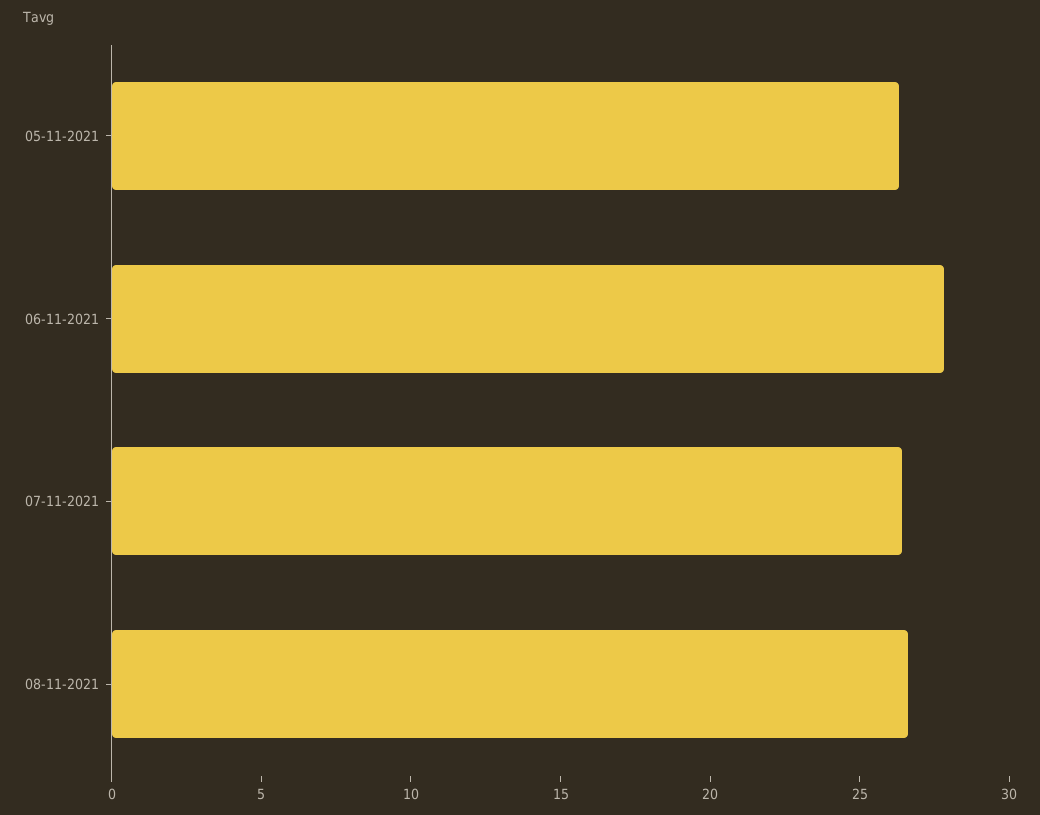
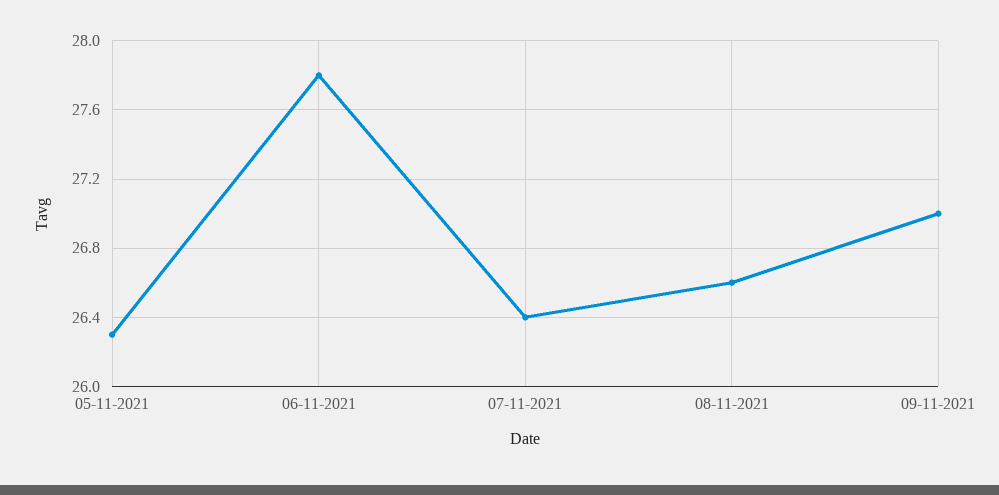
09-11-2021: none -> 27

